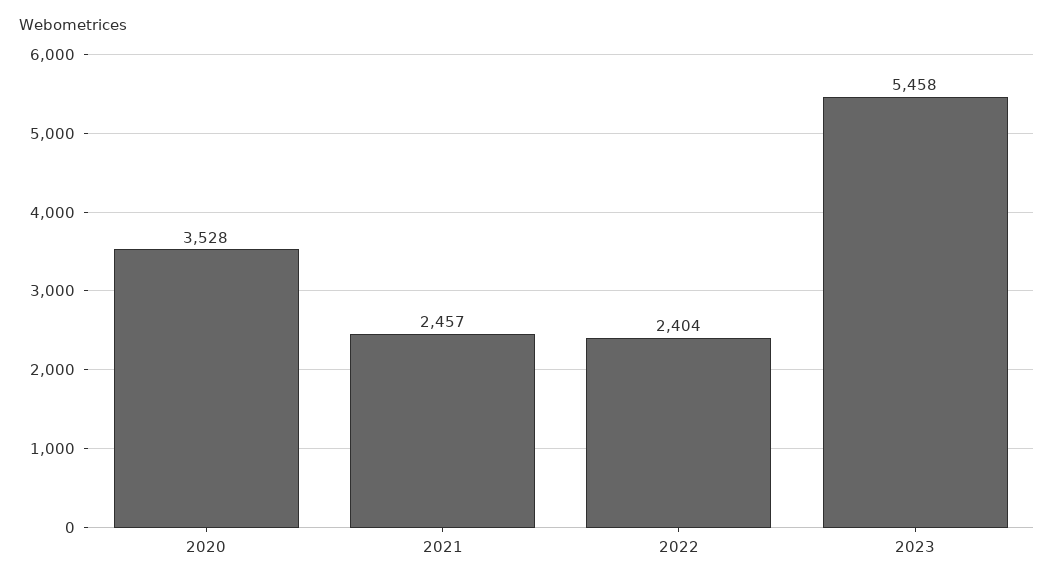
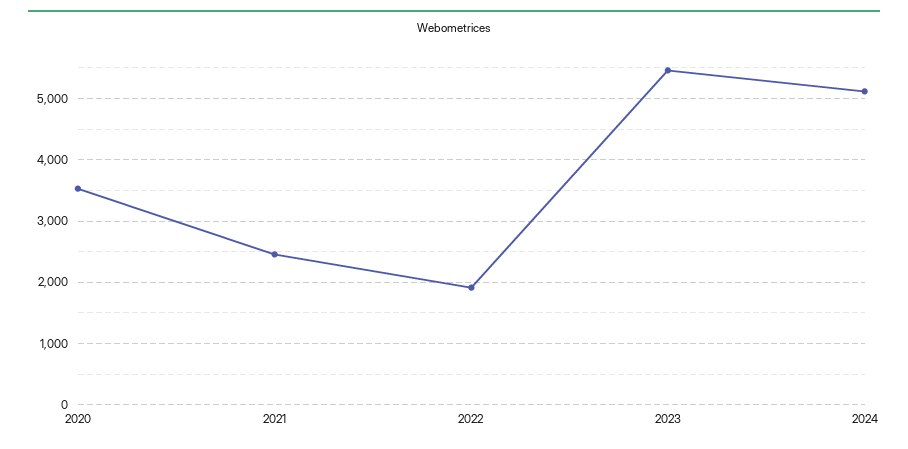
2022: 2404 -> 1900
2024: none -> 5100

